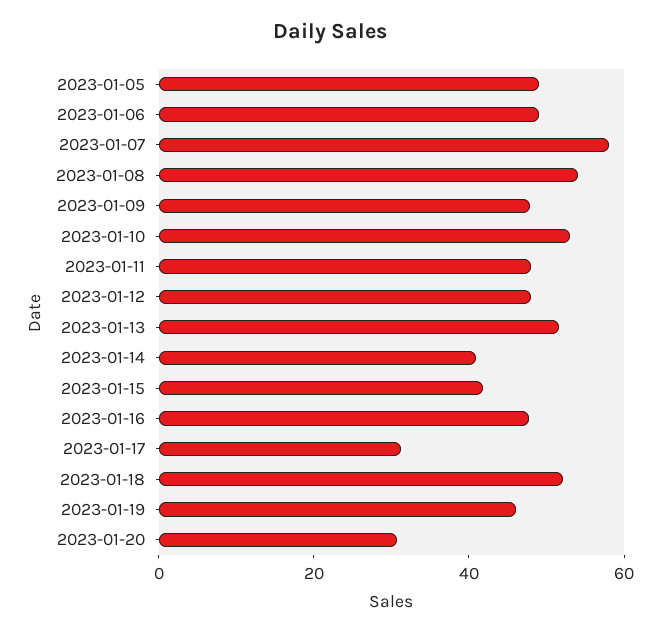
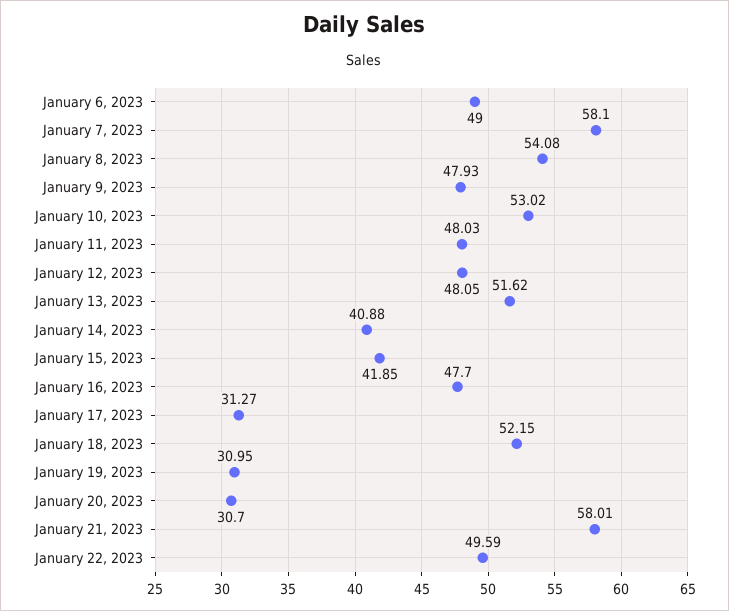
2023-01-05: 50 -> none
2023-01-19: 45 -> 30.95
January 21, 2023: none -> 58.01
January 22, 2023: none -> 49.59

